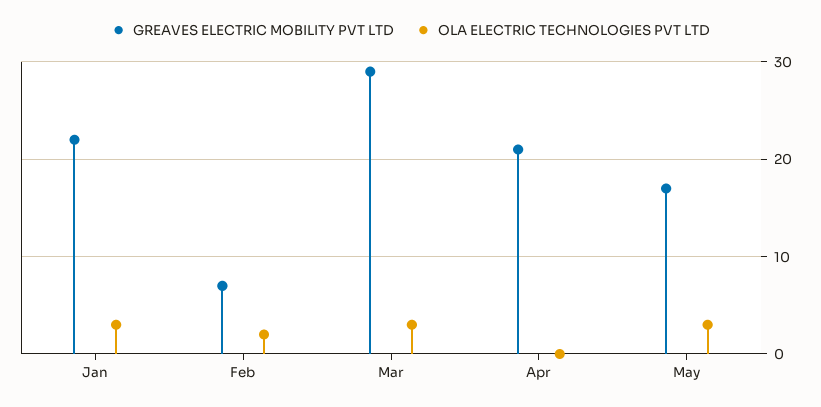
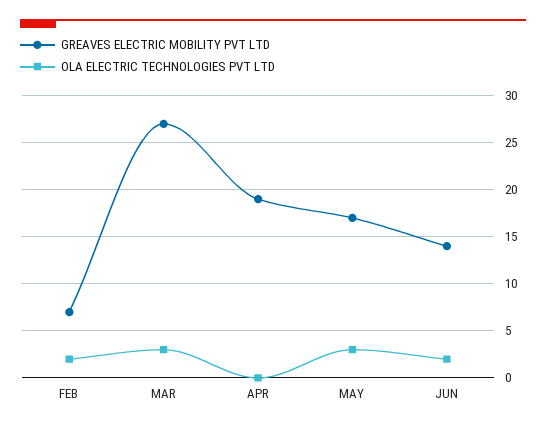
GREAVES ELECTRIC MOBILITY PVT LTD, Jan: 22 -> none
OLA ELECTRIC TECHNOLOGIES PVT LTD, Jan: 3 -> none
GREAVES ELECTRIC MOBILITY PVT LTD, Mar: 29 -> 27
GREAVES ELECTRIC MOBILITY PVT LTD, Apr: 21 -> 19
GREAVES ELECTRIC MOBILITY PVT LTD, JUN: none -> 14
OLA ELECTRIC TECHNOLOGIES PVT LTD, JUN: none -> 2

